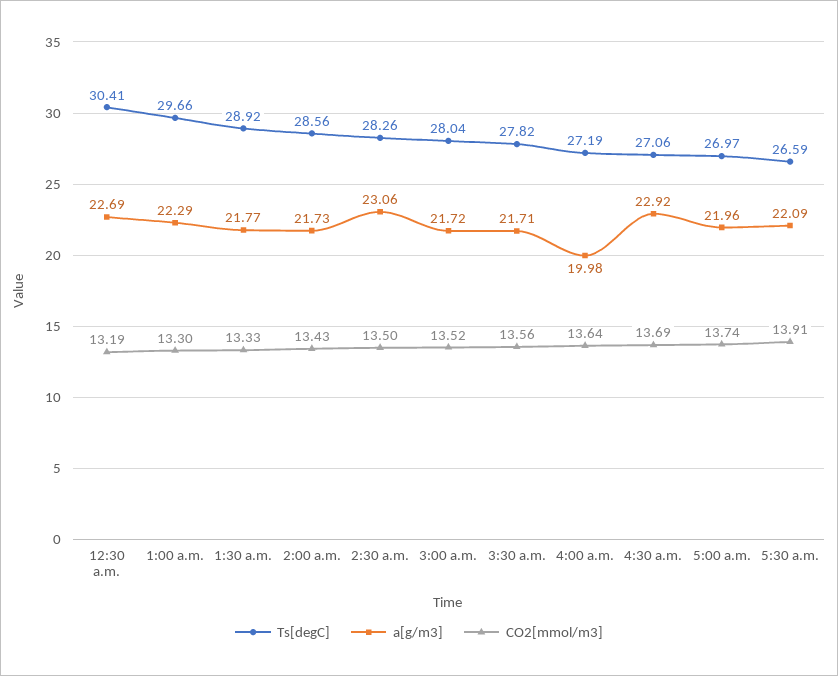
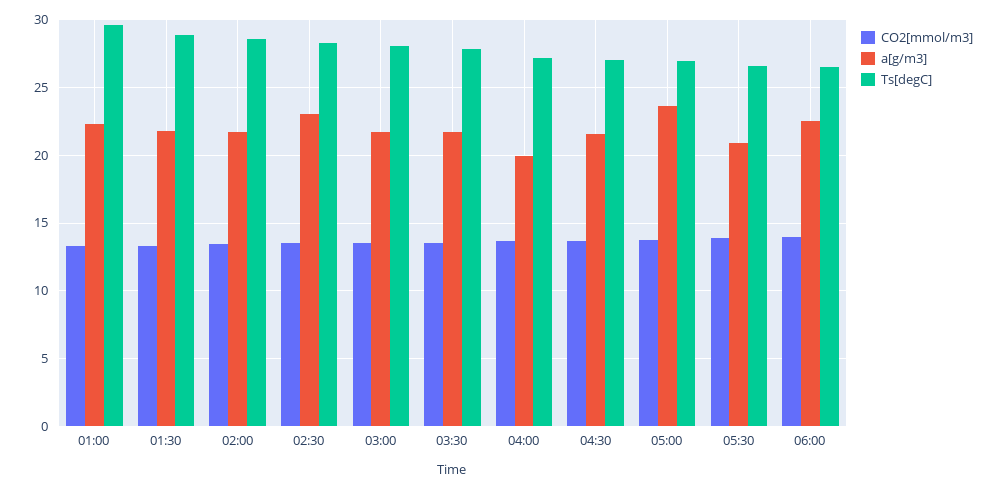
Ts[degC], 12:30 a.m.: 30.41 -> none
a[g/m3], 12:30 a.m.: 22.69 -> none
CO2[mmol/m3], 12:30 a.m.: 13.19 -> none
a[g/m3], 4:30 a.m.: 22.92 -> 21.5
a[g/m3], 5:00 a.m.: 21.96 -> 23.5
a[g/m3], 5:30 a.m.: 22.09 -> 21
CO2[mmol/m3], 06:00: none -> 14
a[g/m3], 06:00: none -> 22.5
Ts[degC], 06:00: none -> 26.5

